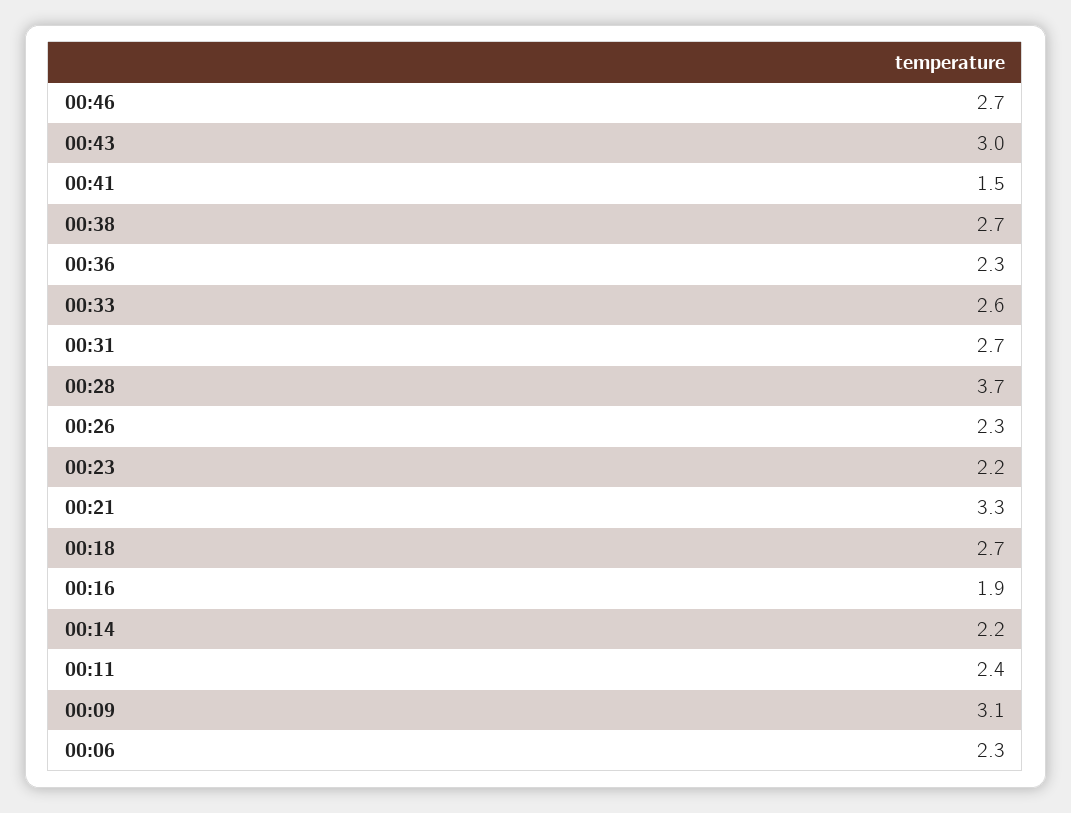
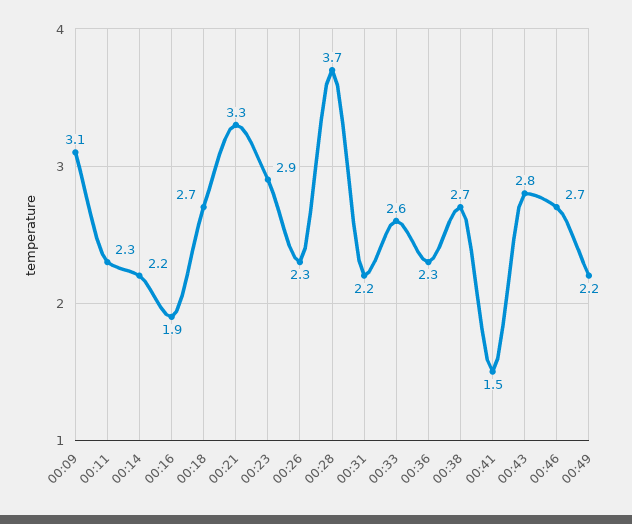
00:43: 3 -> 2.8
00:31: 2.7 -> 2.2
00:23: 2.2 -> 2.9
00:11: 2.4 -> 2.3
00:06: 2.3 -> none
00:49: none -> 2.2

